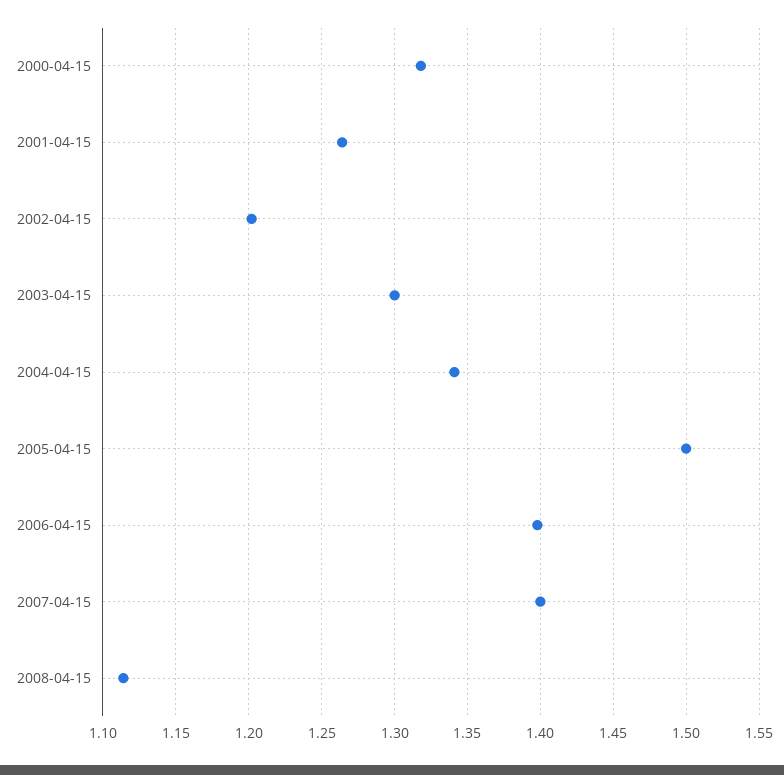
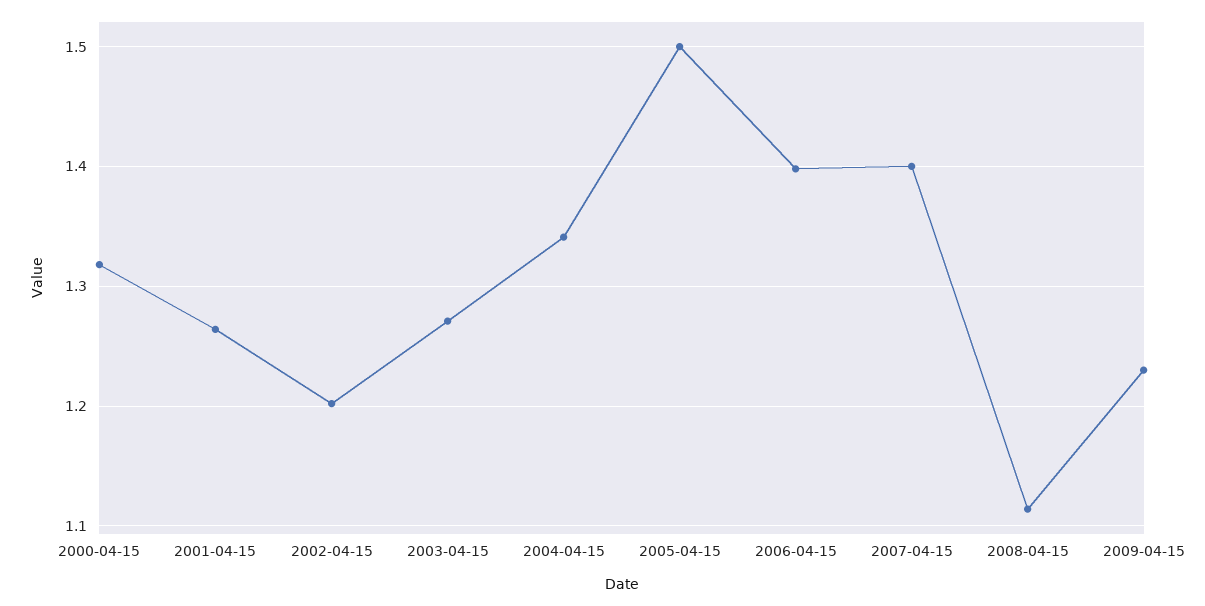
2003-04-15: 1.3 -> 1.27
2009-04-15: none -> 1.23

